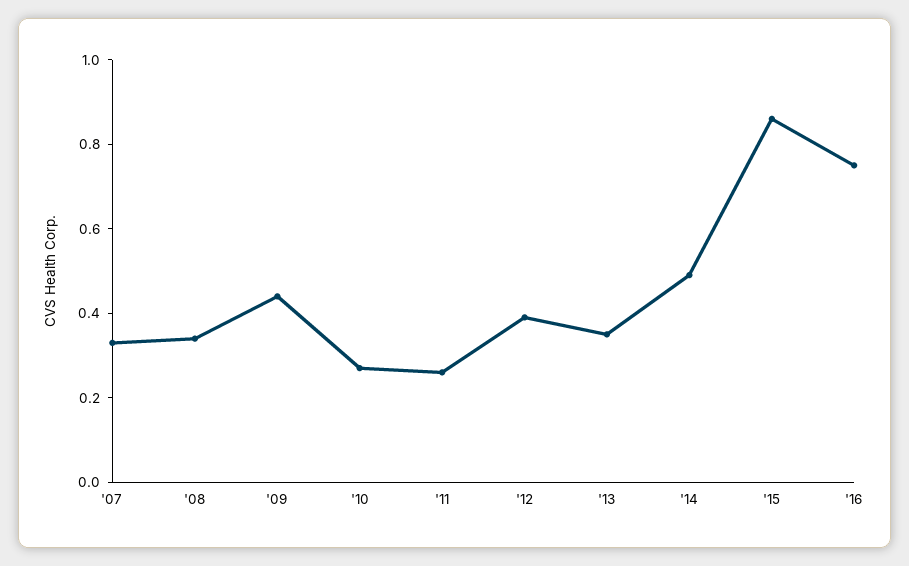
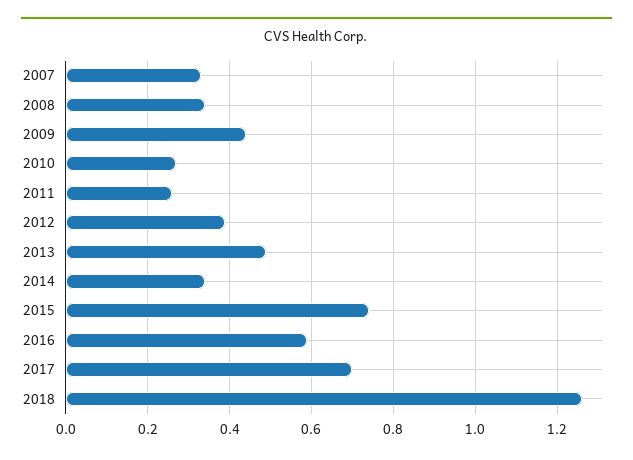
'13: 0.35 -> 0.5
'14: 0.5 -> 0.35
'15: 0.85 -> 0.75
'16: 0.75 -> 0.6
2017: none -> 0.7
2018: none -> 1.25

